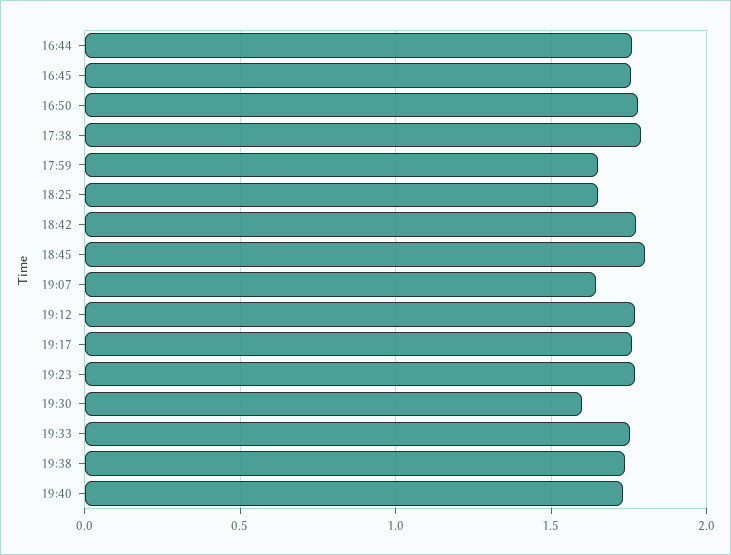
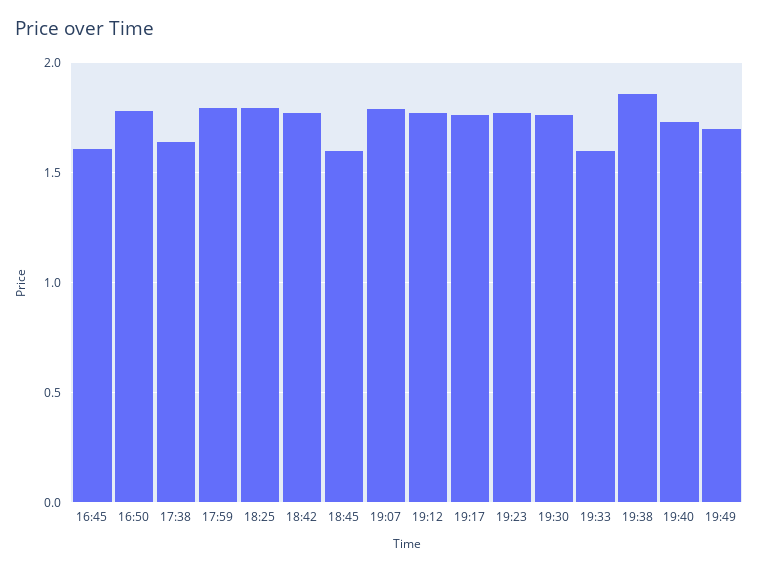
16:44: 1.75 -> none
16:45: 1.75 -> 1.6
17:38: 1.8 -> 1.65
17:59: 1.65 -> 1.8
18:25: 1.65 -> 1.8
18:45: 1.8 -> 1.6
19:07: 1.65 -> 1.8
19:30: 1.6 -> 1.75
19:33: 1.75 -> 1.6
19:38: 1.75 -> 1.85
19:49: none -> 1.7

